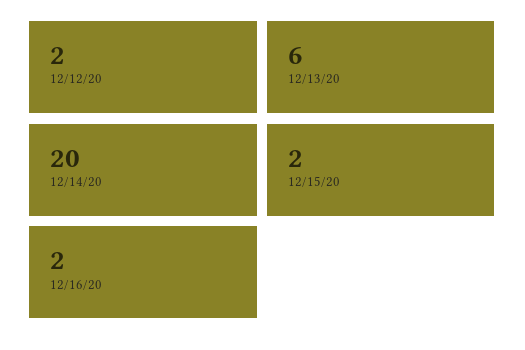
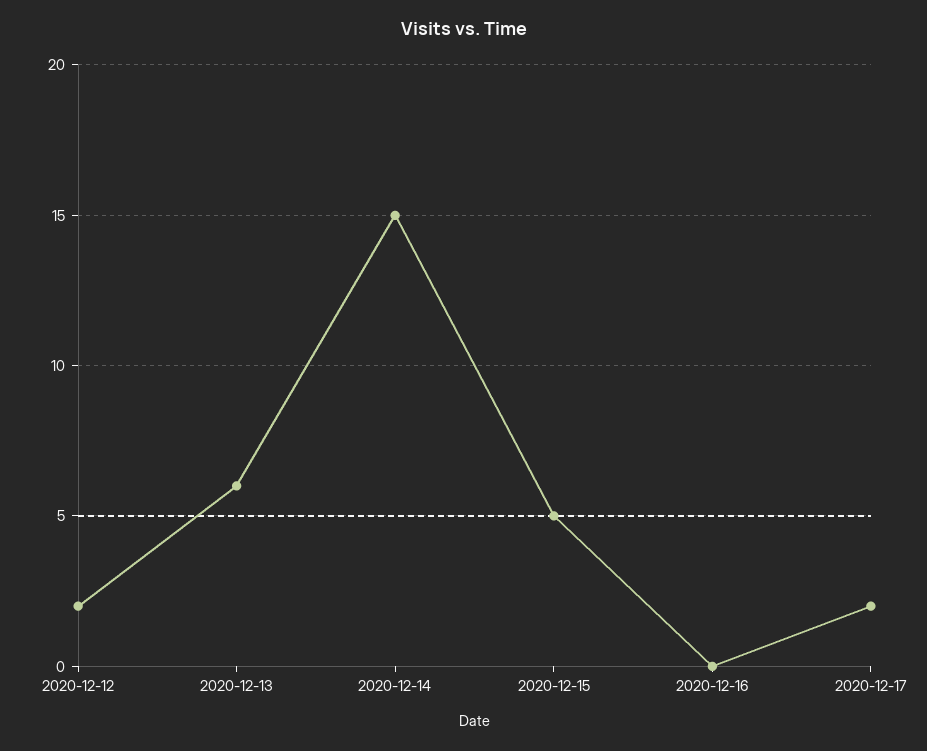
12/14/20: 20 -> 15
12/15/20: 2 -> 5
12/16/20: 2 -> 0
2020-12-17: none -> 2

